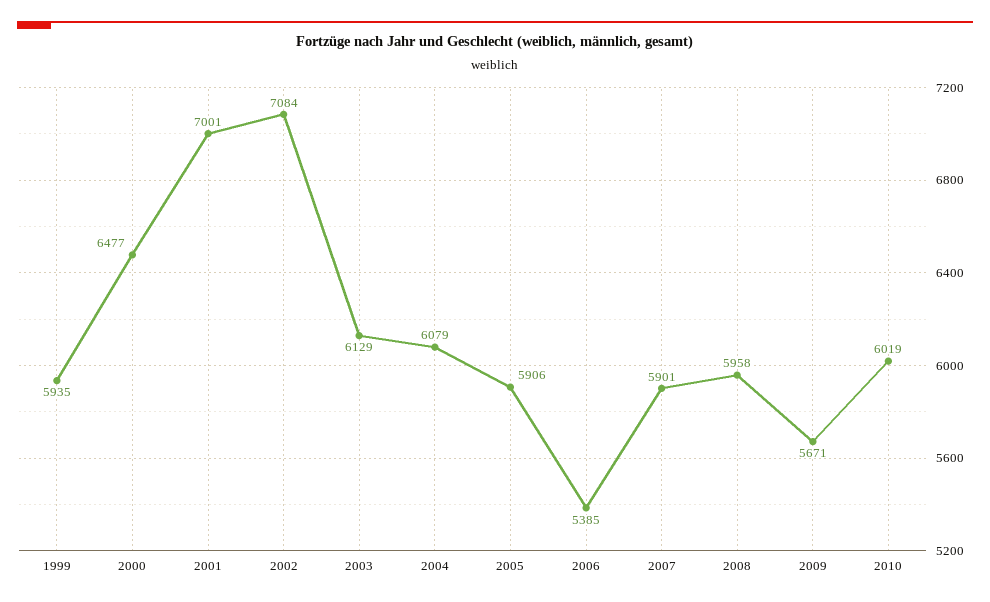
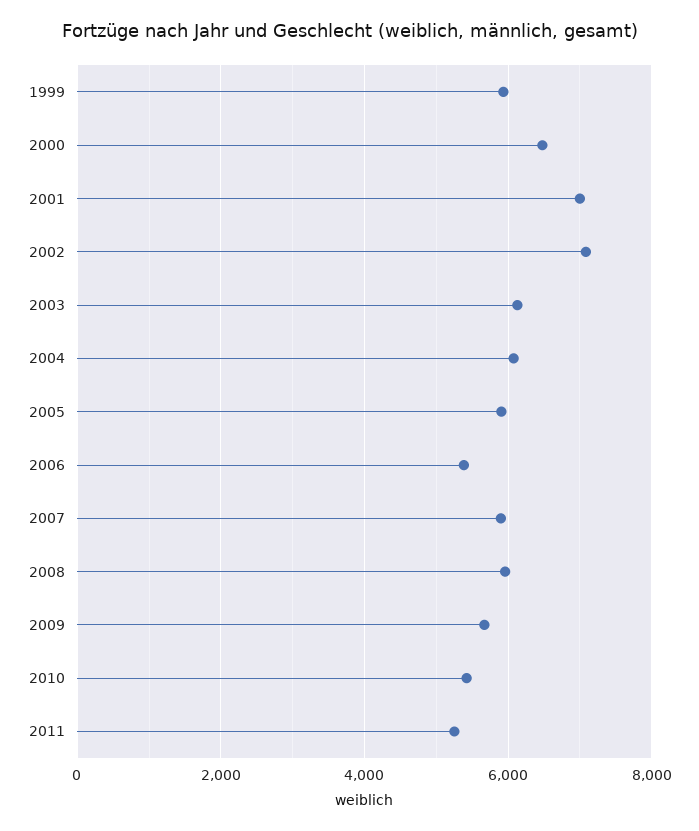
2010: 6019 -> 5400
2011: none -> 5200

